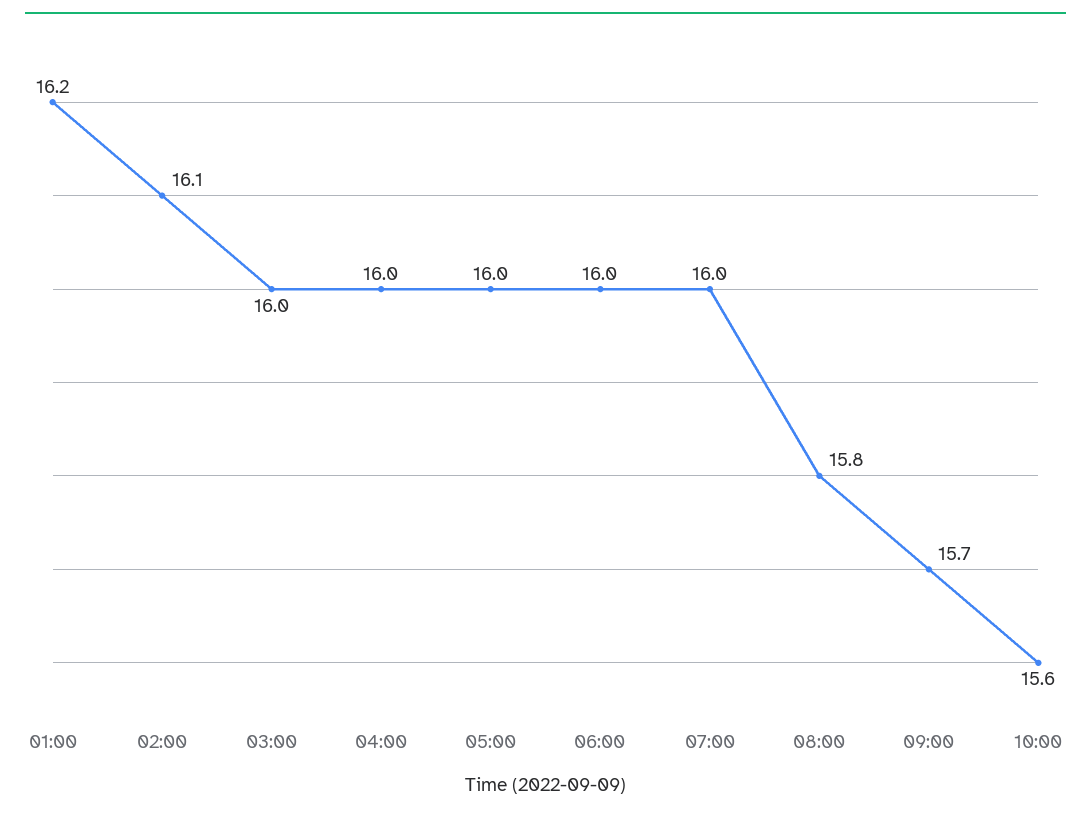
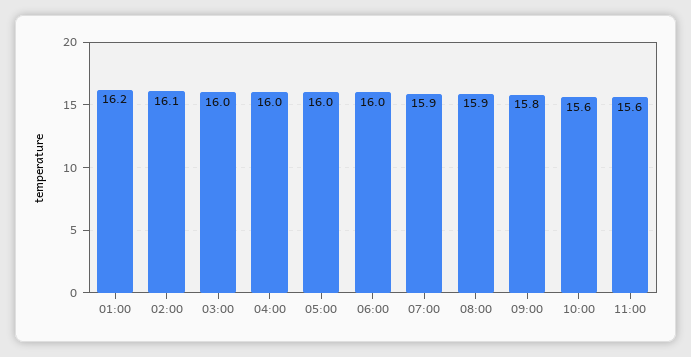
07:00: 16 -> 15.9
08:00: 15.8 -> 15.9
09:00: 15.7 -> 15.8
11:00: none -> 15.6

